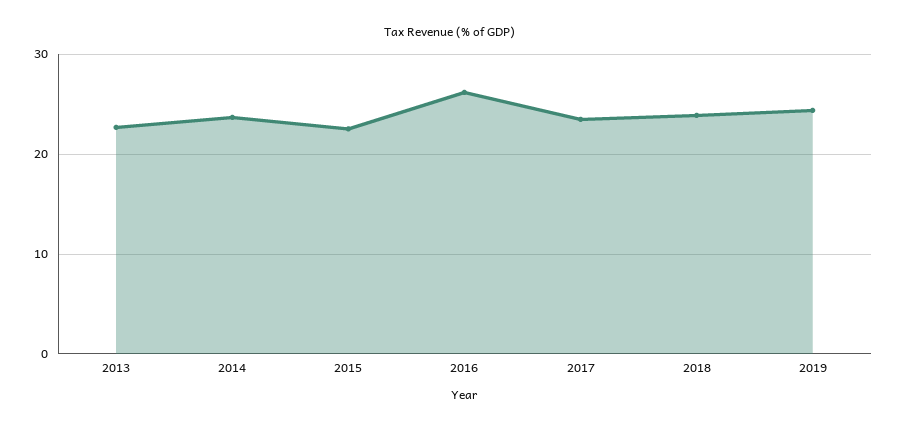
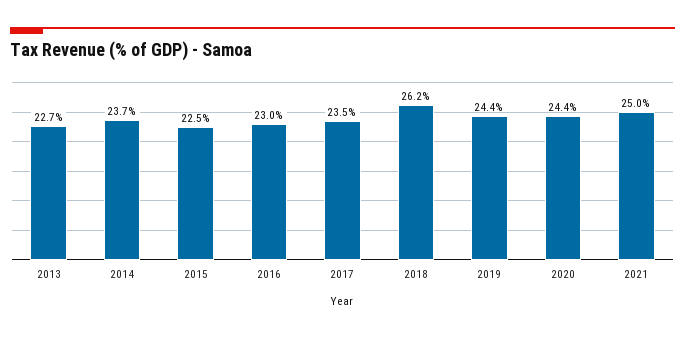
2016: 26 -> 23
2018: 24 -> 26.2
2020: none -> 24.4
2021: none -> 25

